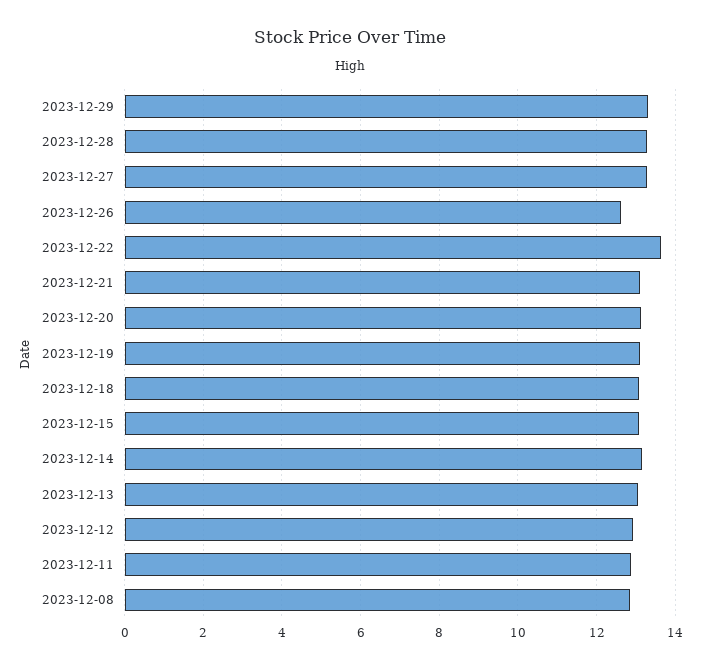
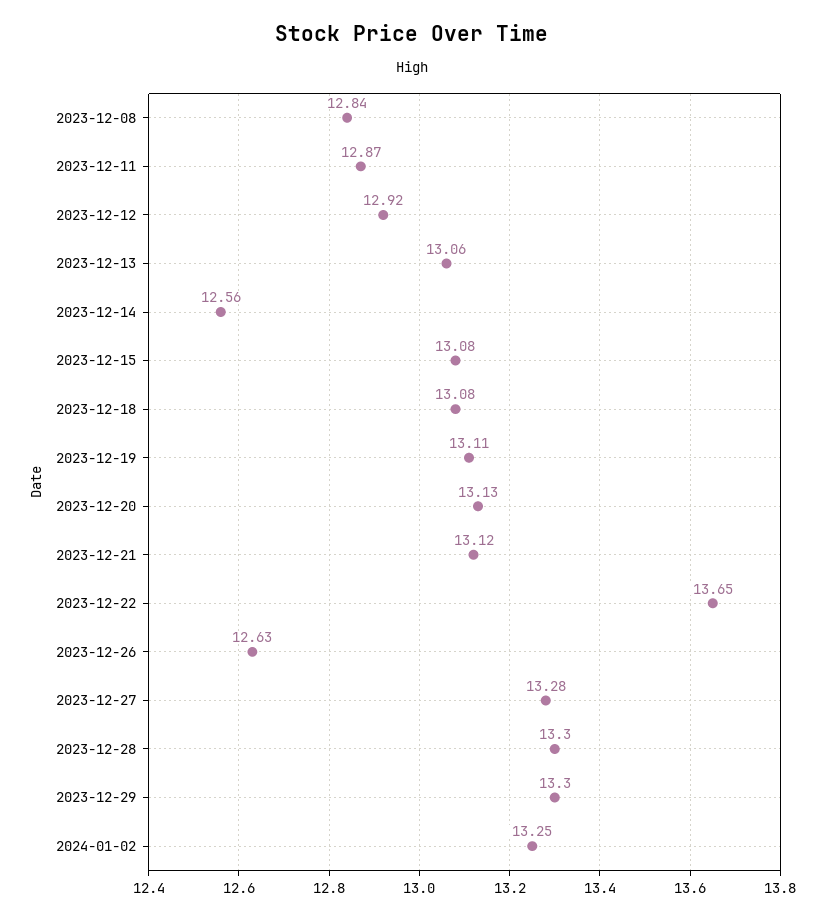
2023-12-14: 13.2 -> 12.56
2024-01-02: none -> 13.25

